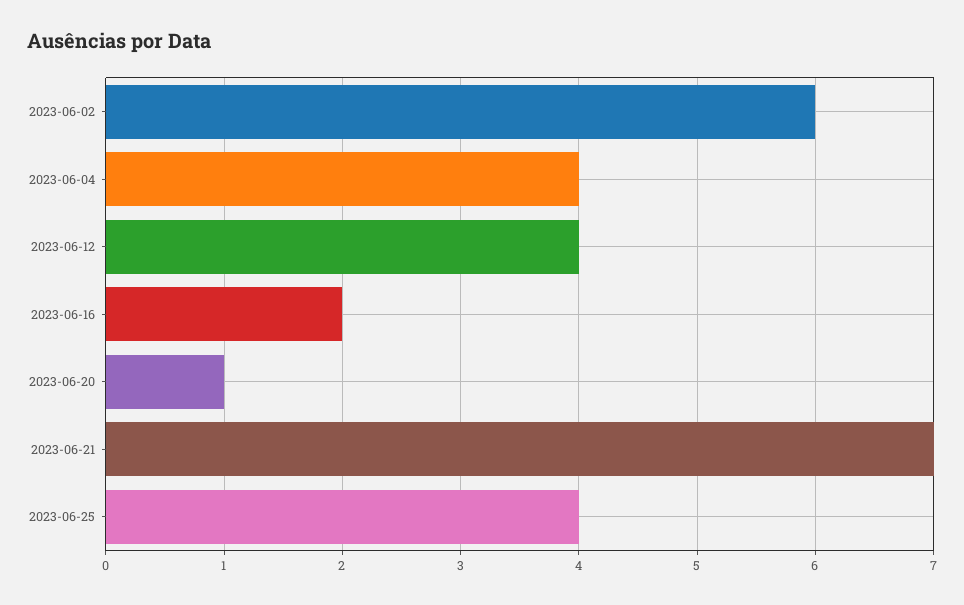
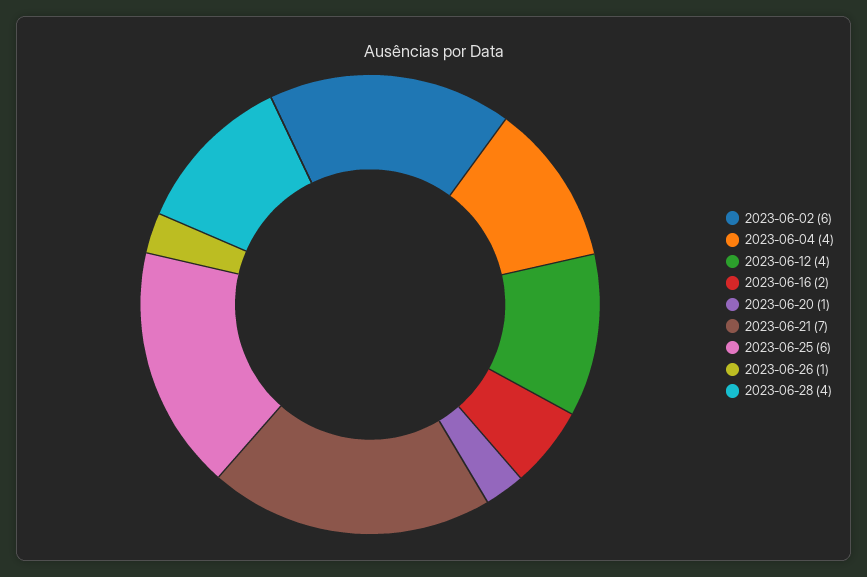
2023-06-25: 4 -> 6
2023-06-26: none -> 1
2023-06-28: none -> 4

